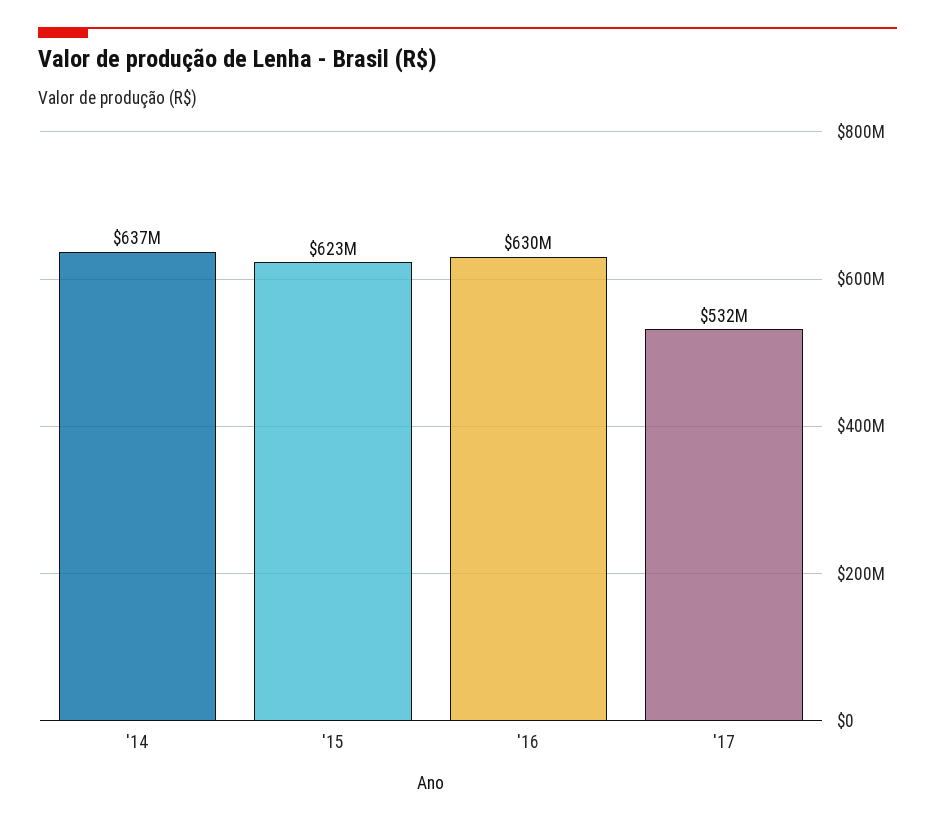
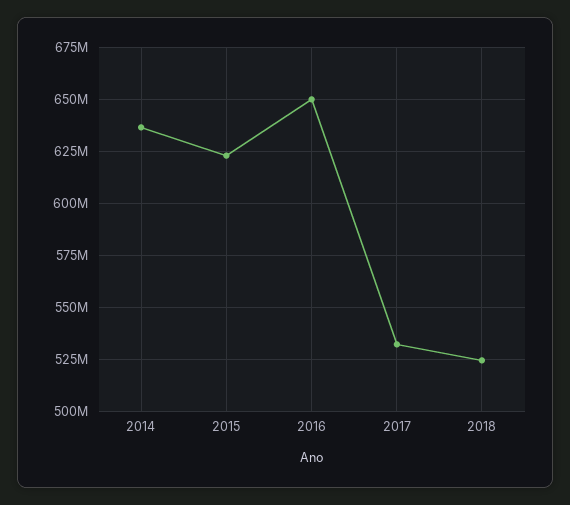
'16: 630000000 -> 650000000
2018: none -> 525000000

